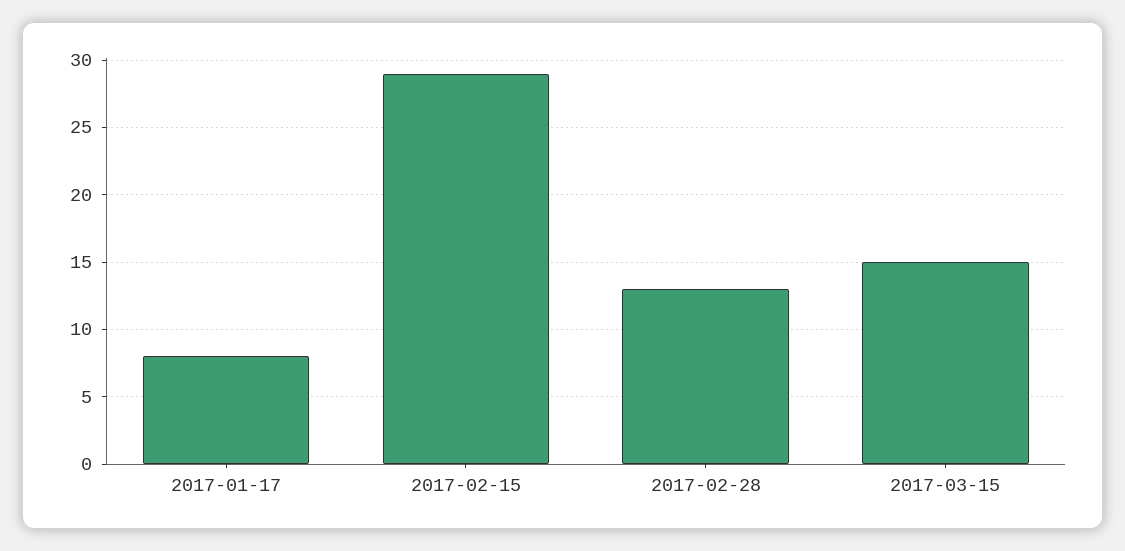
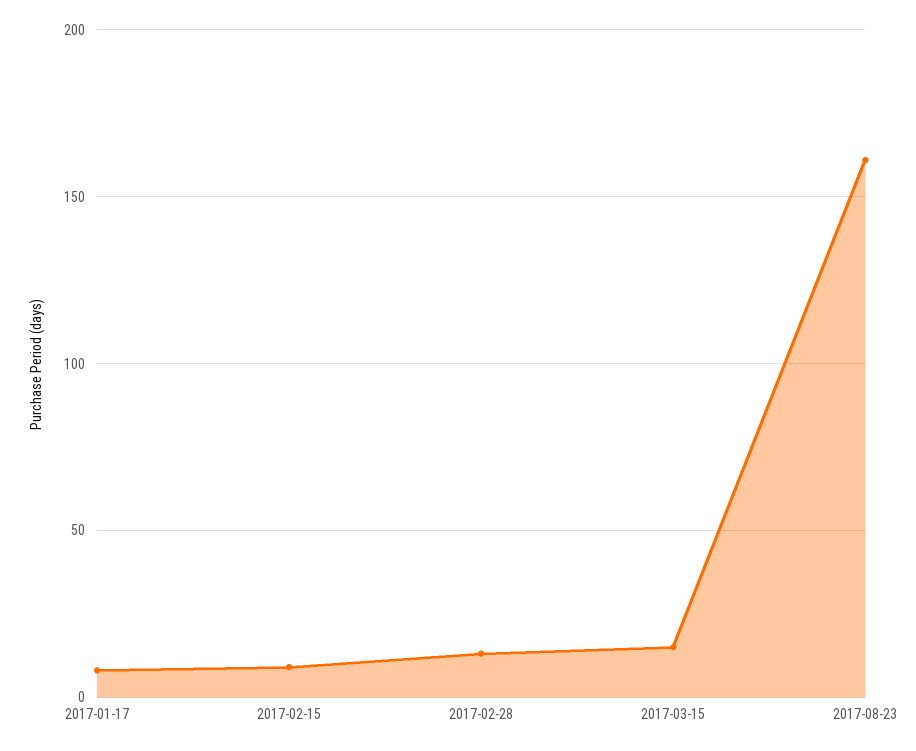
2017-02-15: 29 -> 10
2017-08-23: none -> 160

